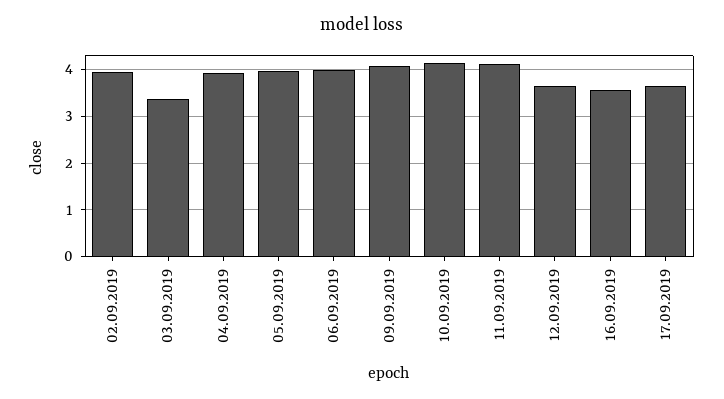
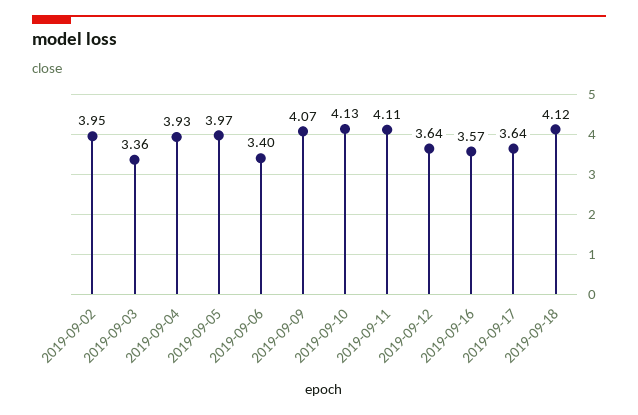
06.09.2019: 4 -> 3.4
2019-09-18: none -> 4.12

